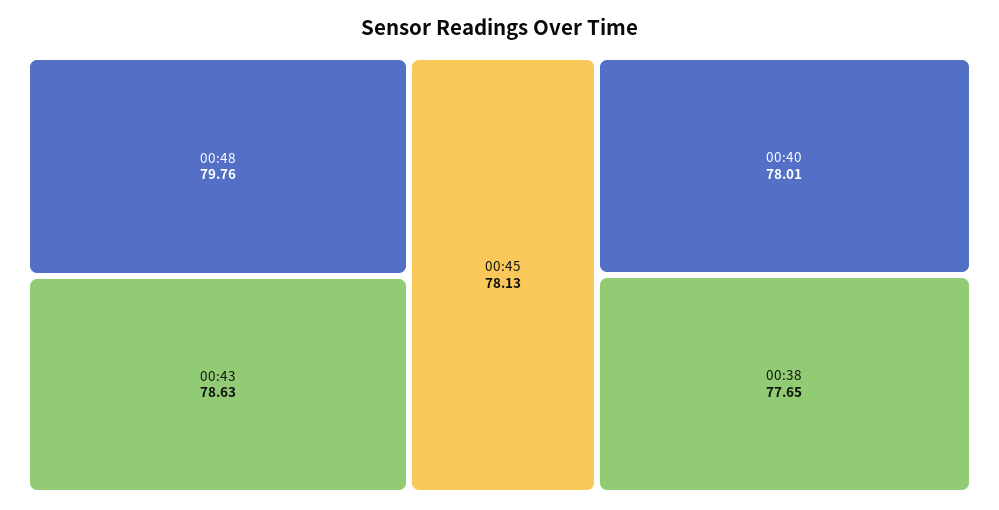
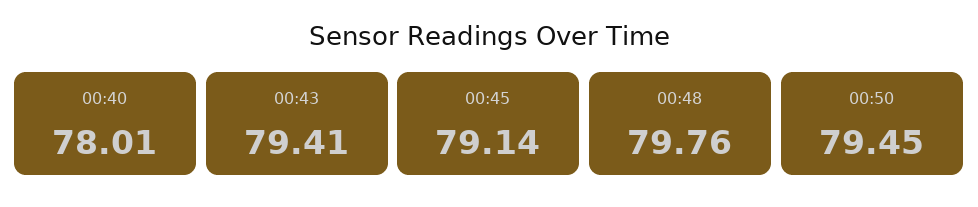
00:43: 78.63 -> 79.41
00:45: 78.13 -> 79.14
00:38: 77.65 -> none
00:50: none -> 79.45

